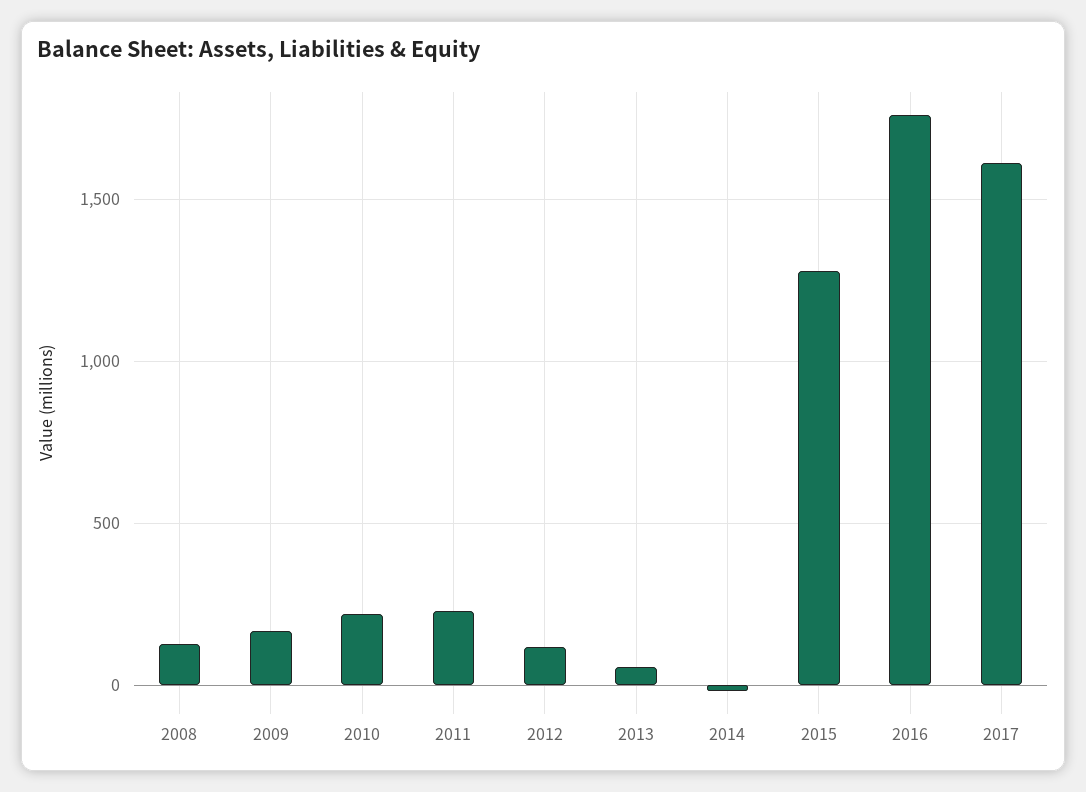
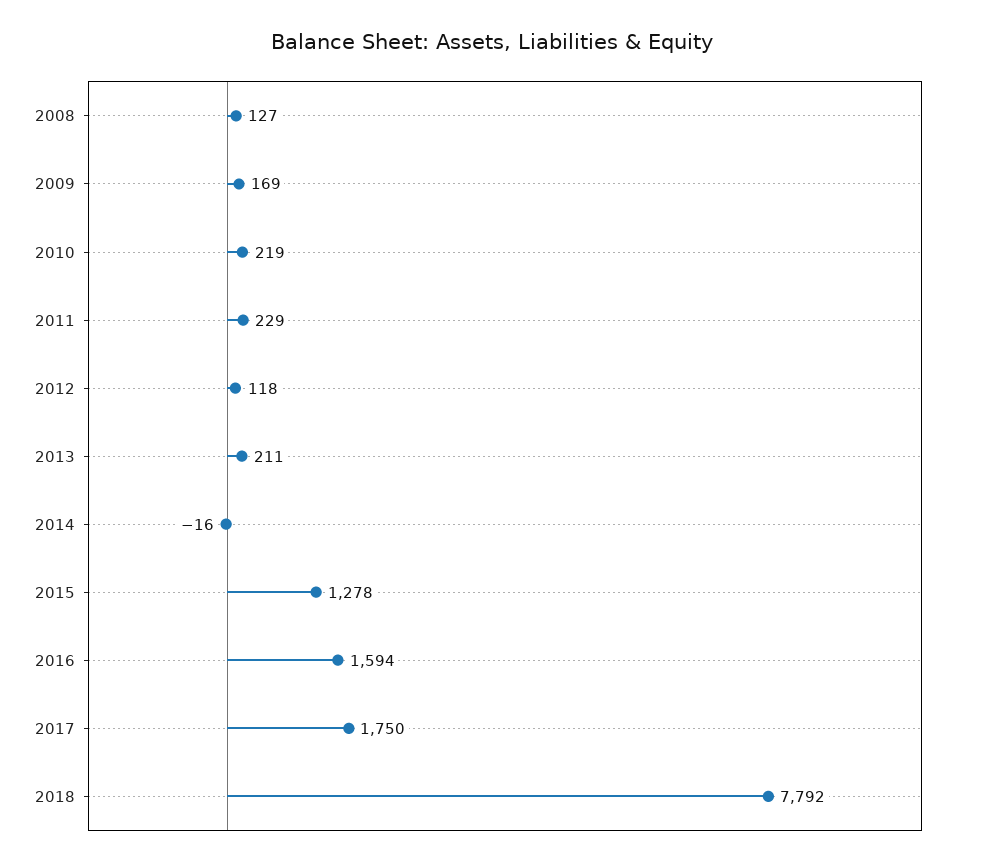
2013: 50 -> 211
2016: 1750 -> 1594
2017: 1600 -> 1750
2018: none -> 7792

